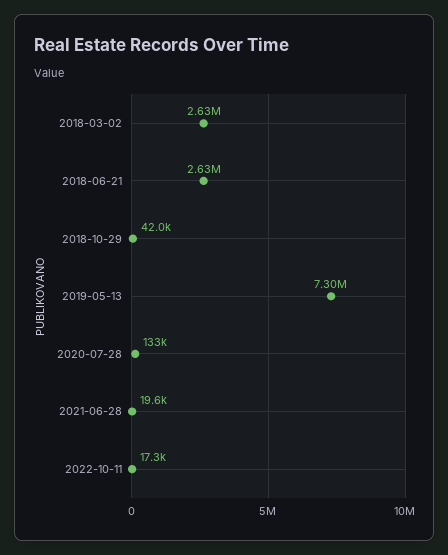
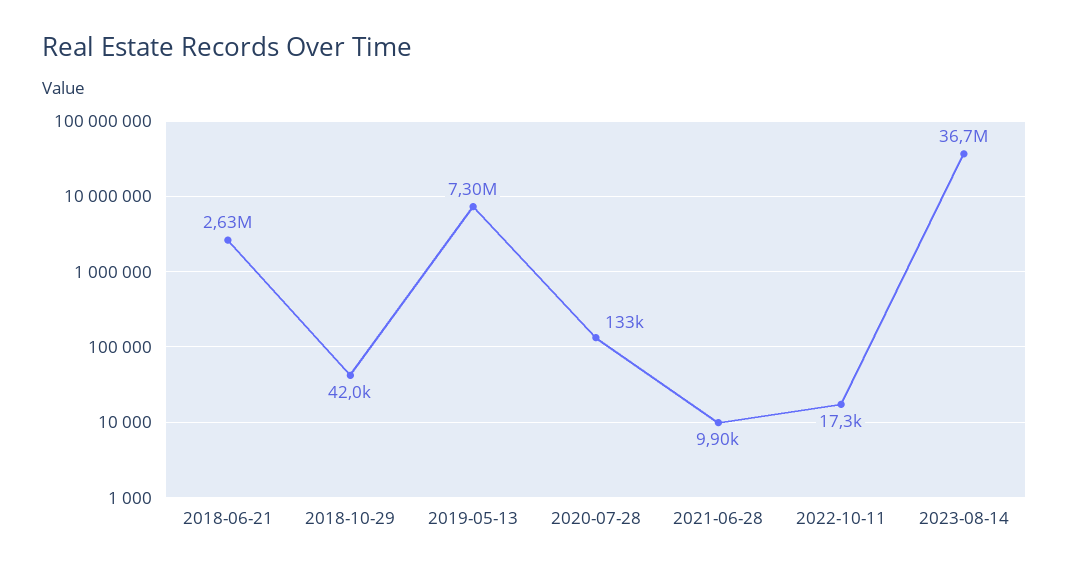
2018-03-02: 2630000 -> none
2021-06-28: 19600 -> 9900
2023-08-14: none -> 36700000

